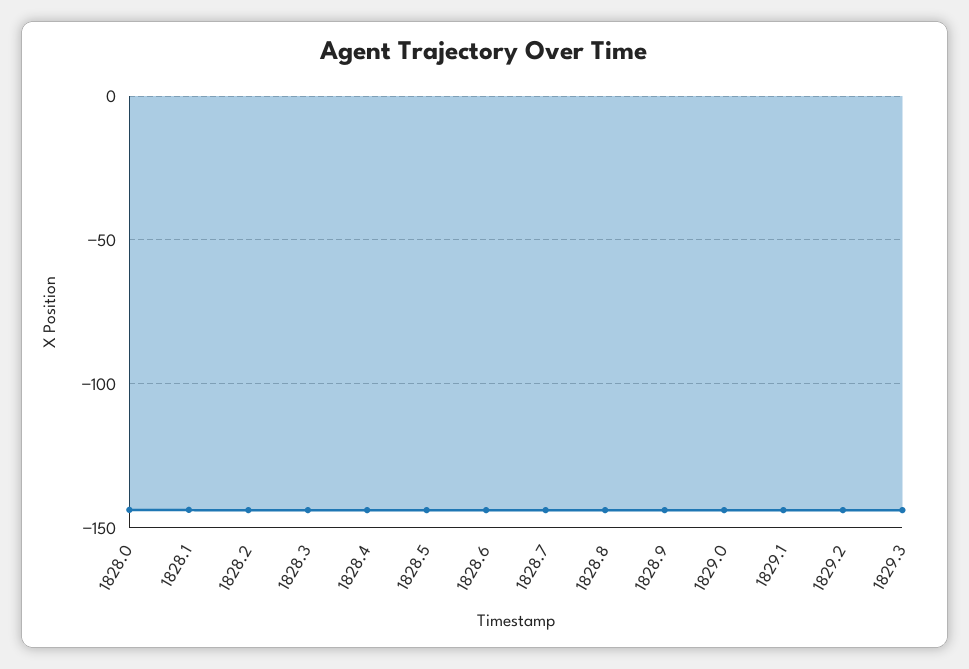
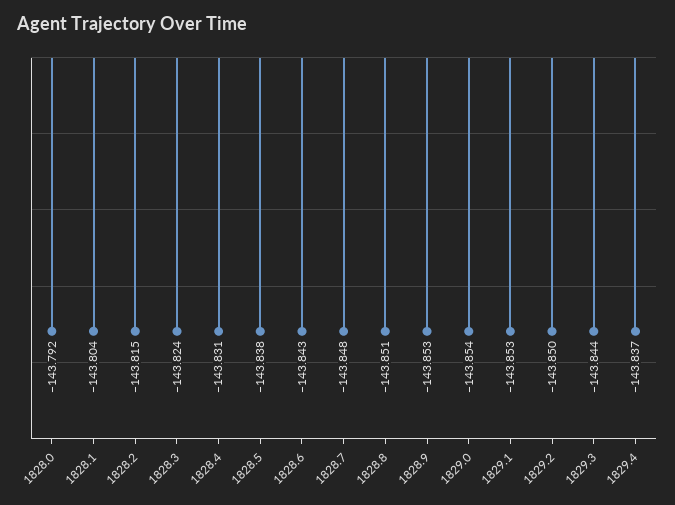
1829.4: none -> -143.837

